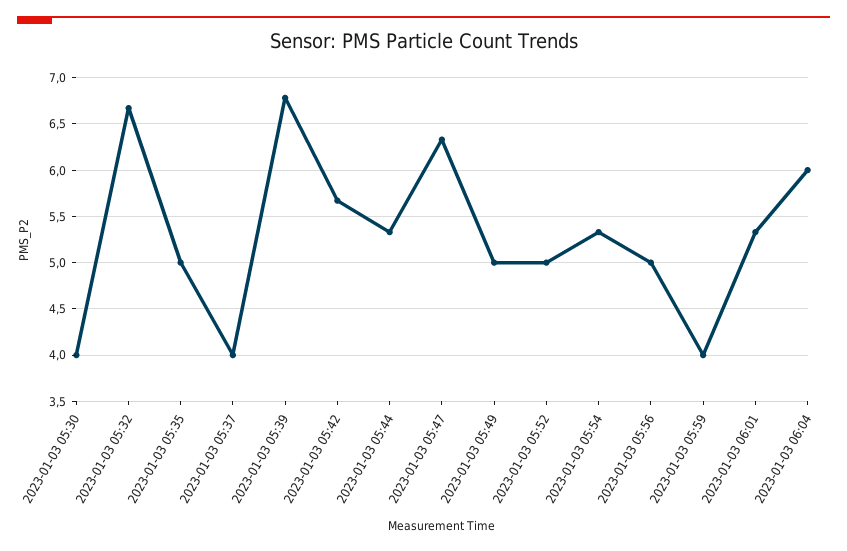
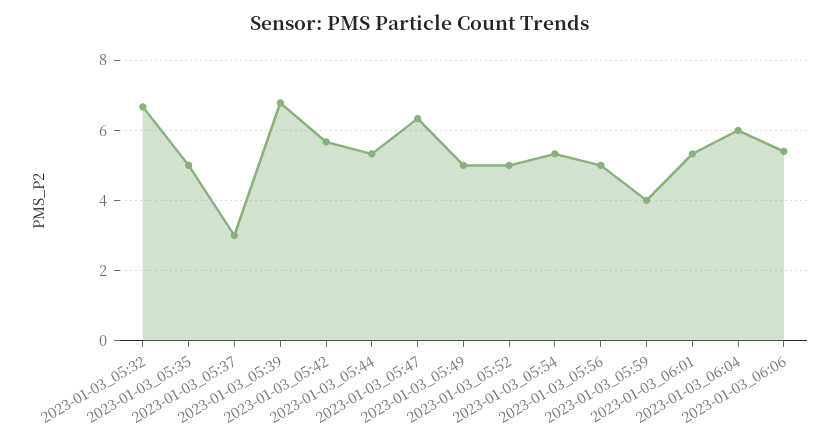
2023-01-03 05:30: 4 -> none
2023-01-03 05:37: 4 -> 3
2023-01-03_06:06: none -> 5.4

